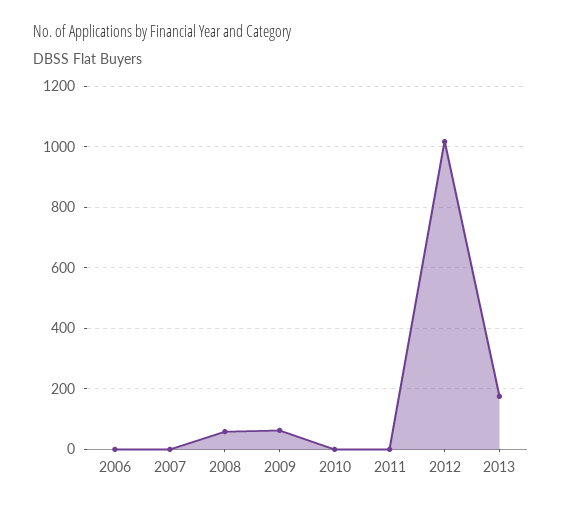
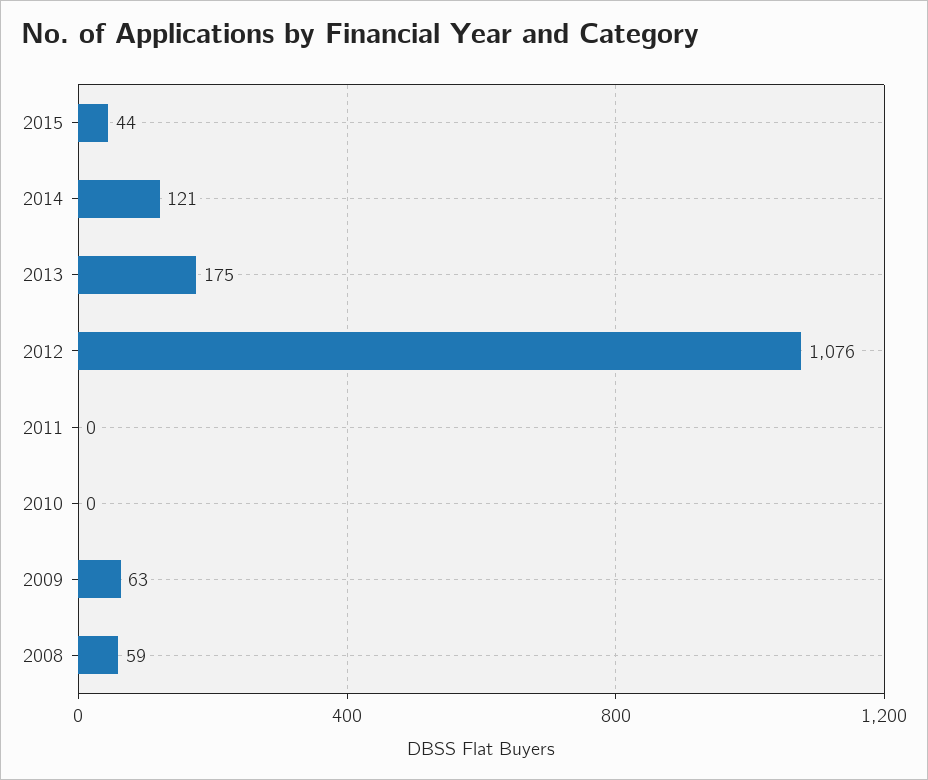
2006: 0 -> none
2007: 0 -> none
2012: 1020 -> 1076
2015: none -> 44
2014: none -> 121

